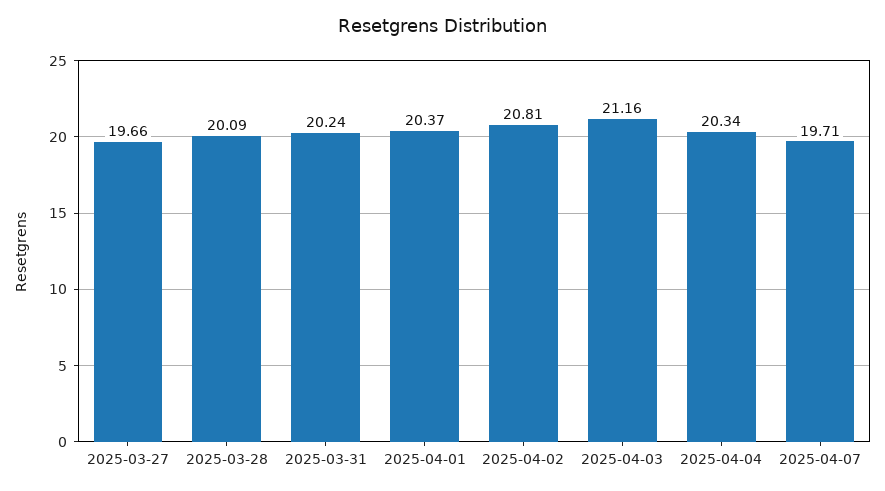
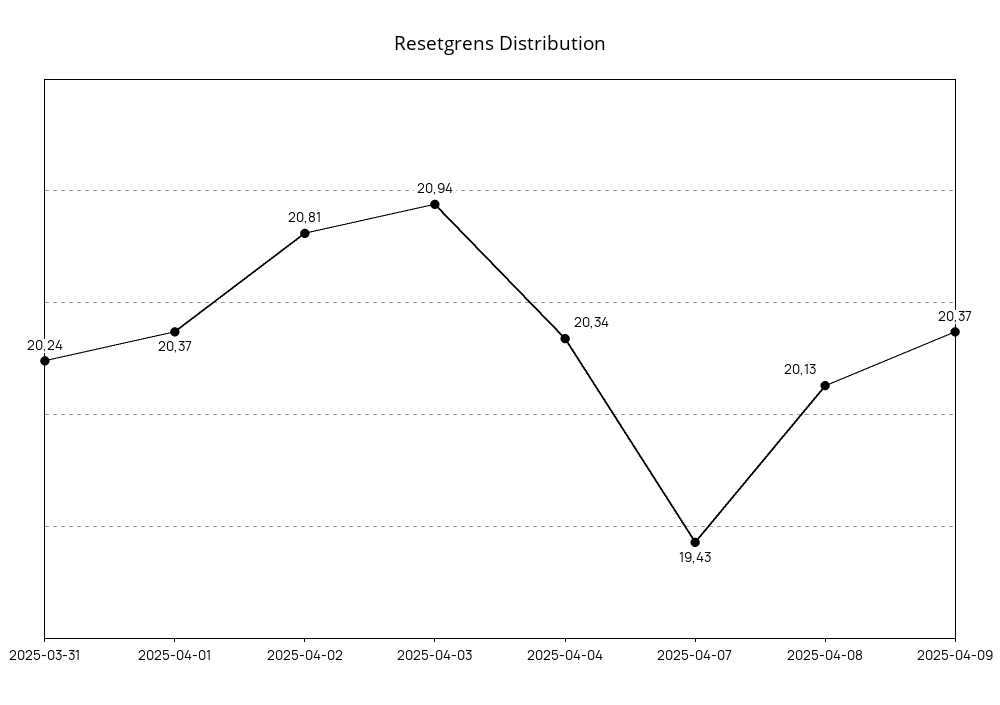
2025-03-27: 19.66 -> none
2025-03-28: 20.09 -> none
2025-04-03: 21.16 -> 20.94
2025-04-07: 19.71 -> 19.43
2025-04-08: none -> 20.13
2025-04-09: none -> 20.37

